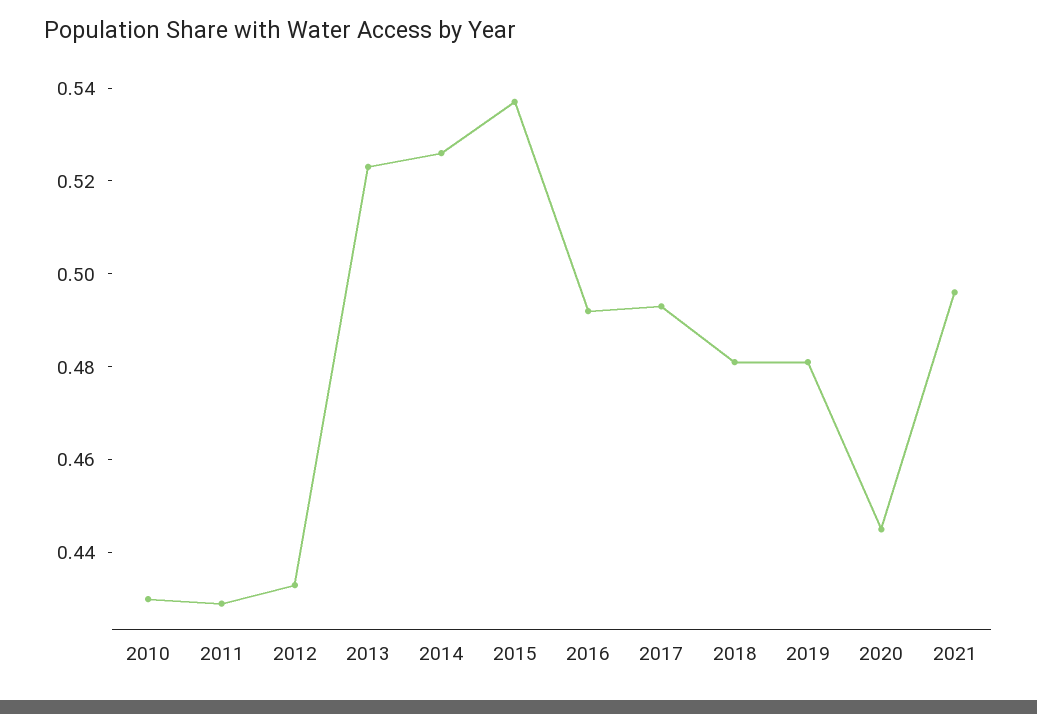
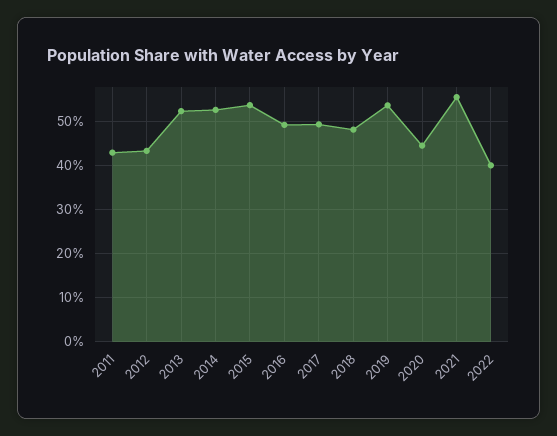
2010: 0.43 -> none
2019: 0.48 -> 0.54
2021: 0.495 -> 0.56
2022: none -> 0.4

